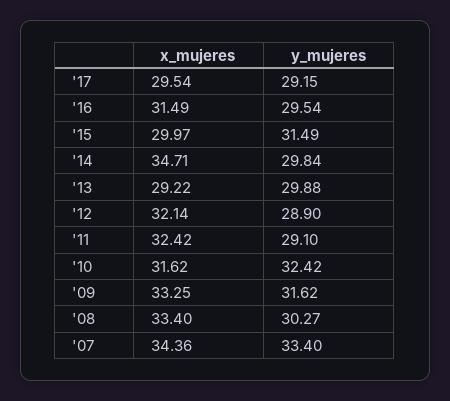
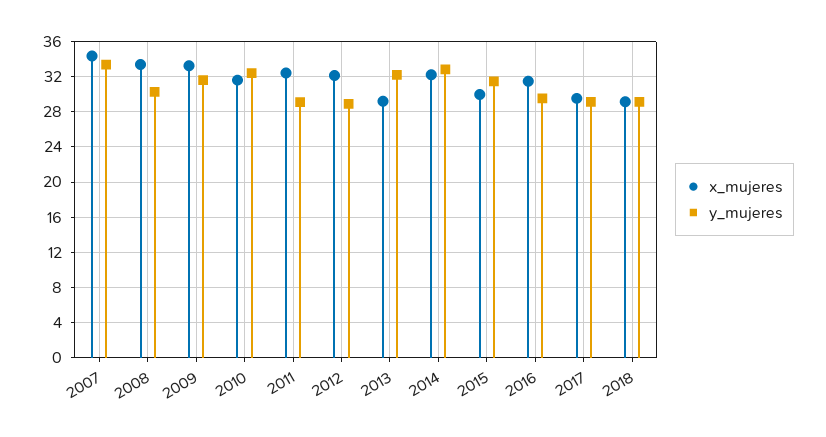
x_mujeres, '14: 34.71 -> 32
y_mujeres, '14: 29.84 -> 33
y_mujeres, '13: 29.88 -> 32
x_mujeres, 2018: none -> 29
y_mujeres, 2018: none -> 29

